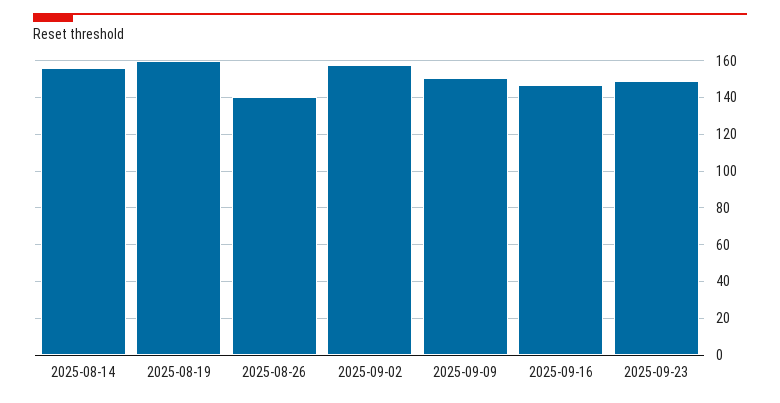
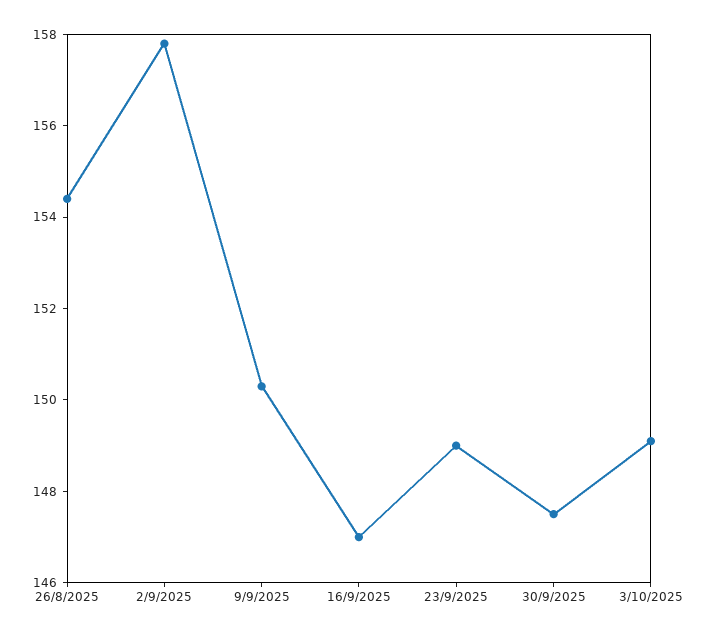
2025-08-14: 155 -> none
2025-08-19: 160 -> none
2025-08-26: 140 -> 154.5
30/9/2025: none -> 147.5
3/10/2025: none -> 149

